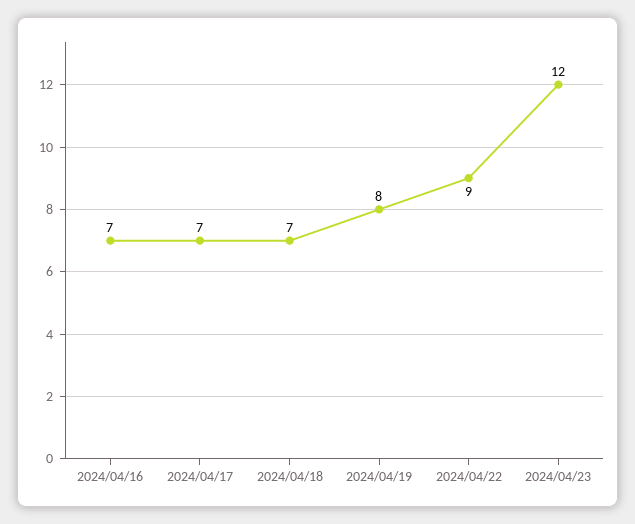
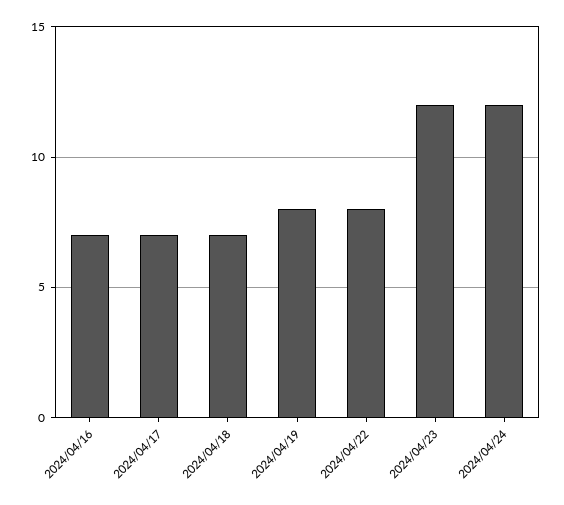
2024/04/22: 9 -> 8
2024/04/24: none -> 12

